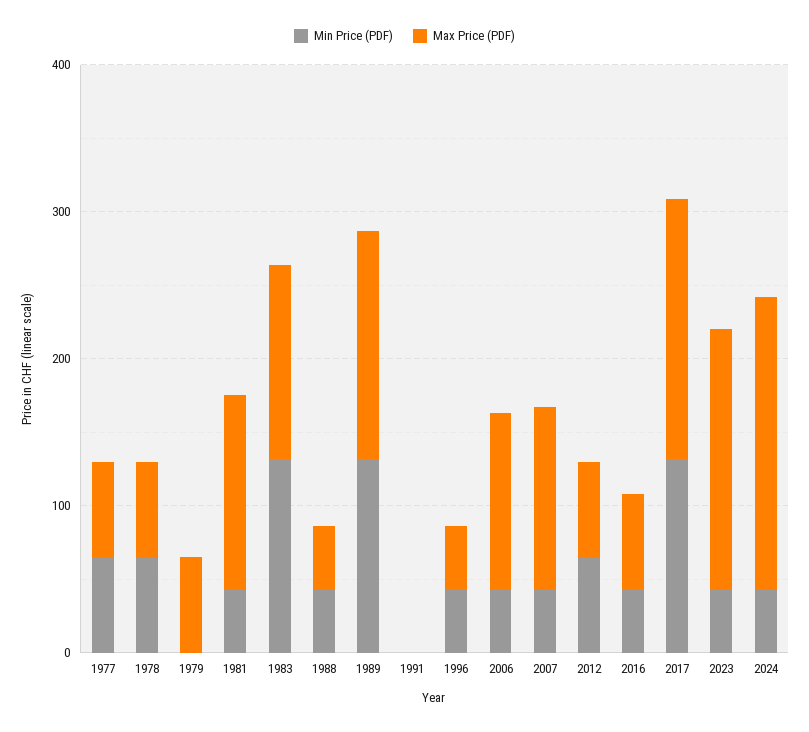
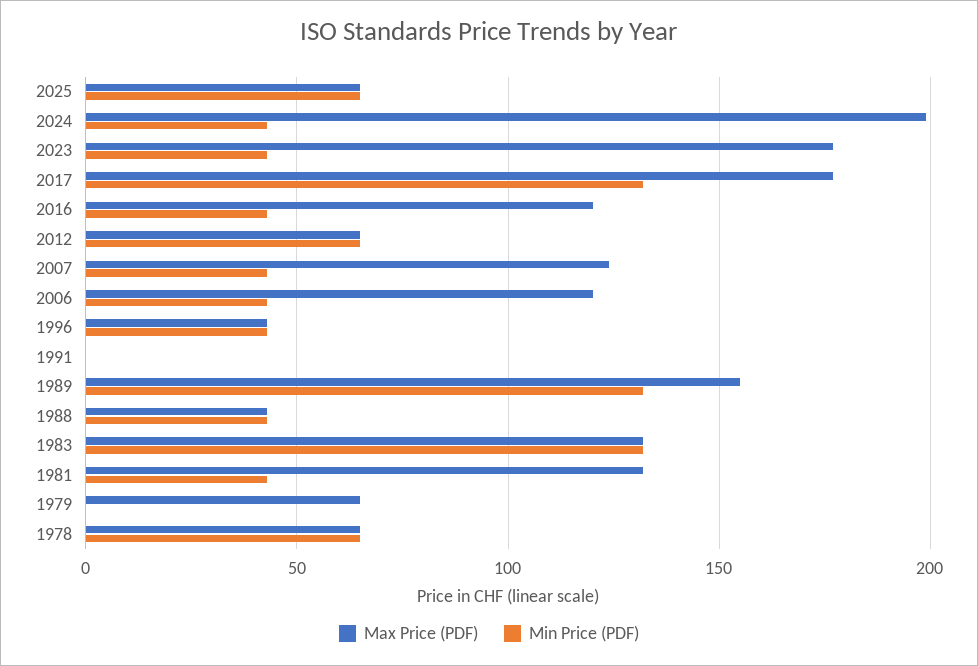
Min Price (PDF), 1977: 60 -> none
Max Price (PDF), 1977: 60 -> none
Max Price (PDF), 2016: 60 -> 120
Max Price (PDF), 2025: none -> 65
Min Price (PDF), 2025: none -> 65

